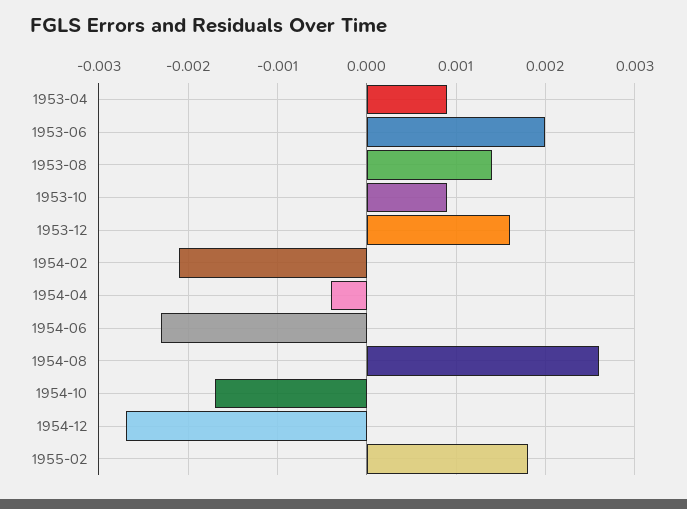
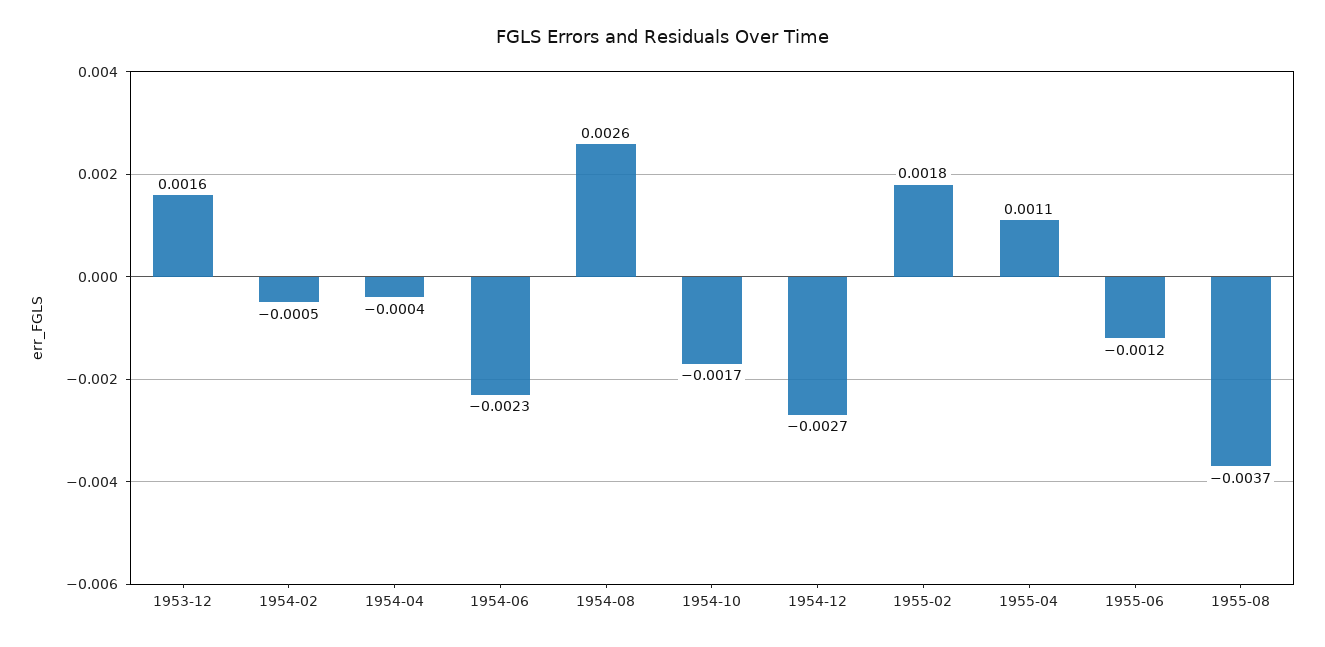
1953-04: 0.0009 -> none
1953-06: 0.002 -> none
1953-08: 0.0014 -> none
1953-10: 0.0009 -> none
1954-02: -0.0021 -> -0.0005
1955-04: none -> 0.0011
1955-06: none -> -0.0012
1955-08: none -> -0.0037

